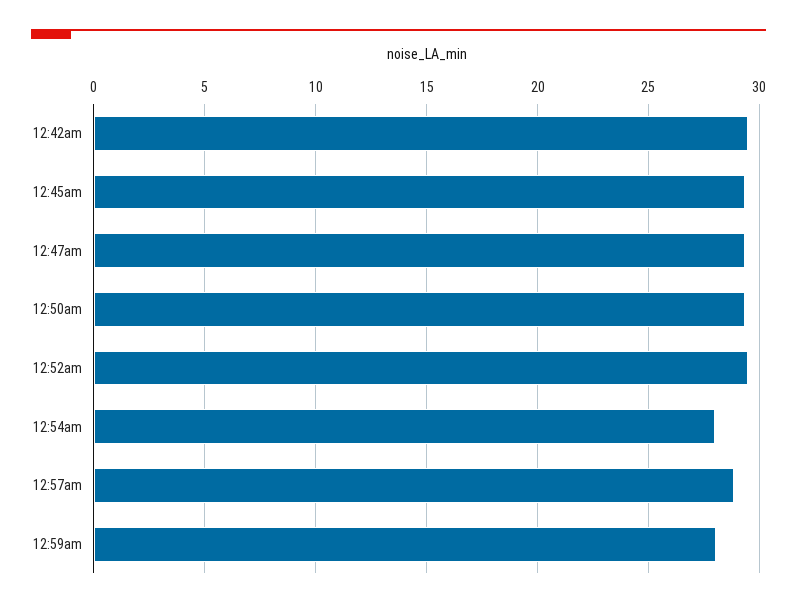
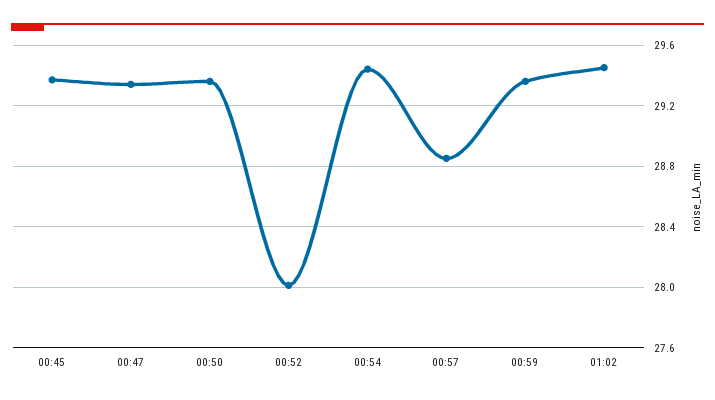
12:42am: 29.5 -> none
12:52am: 29.5 -> 28
12:54am: 28 -> 29.45
12:59am: 28 -> 29.35
01:02: none -> 29.45

